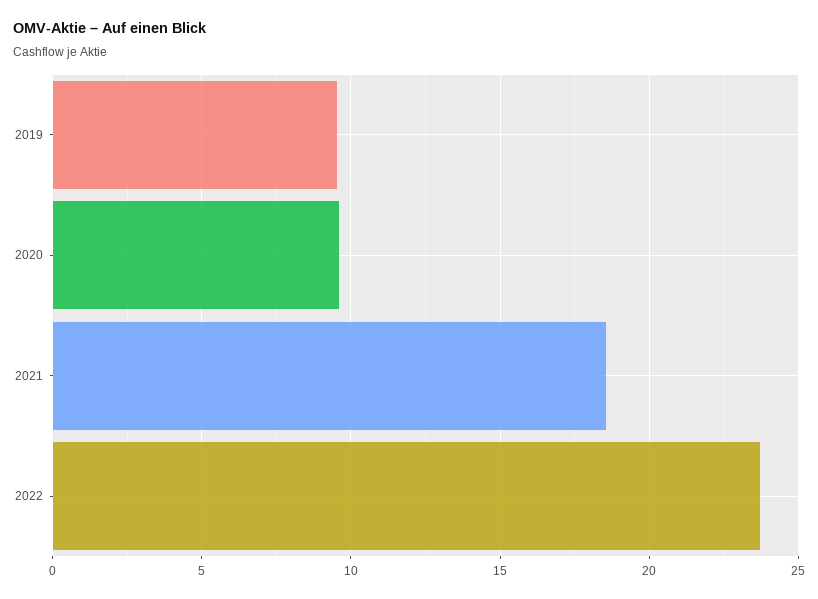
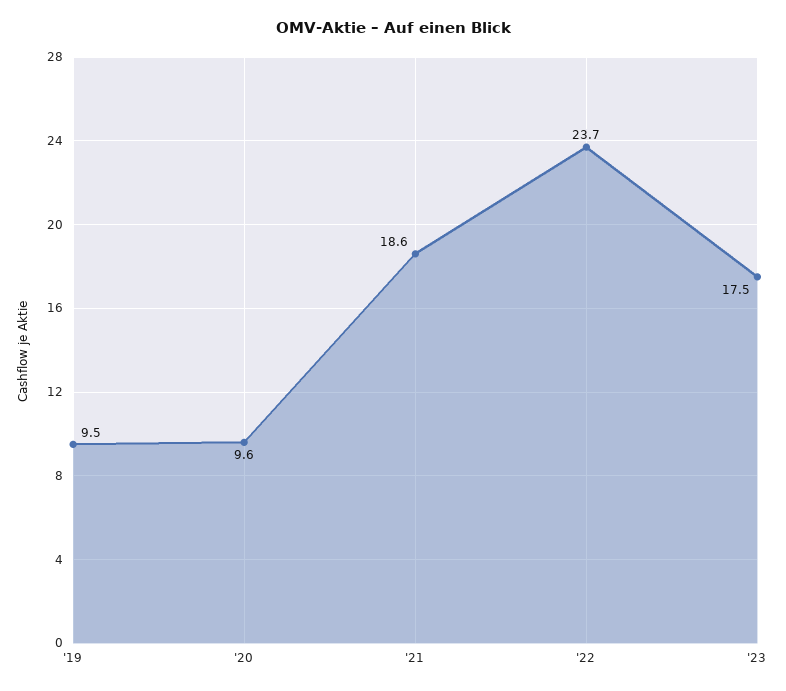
'23: none -> 17.5

